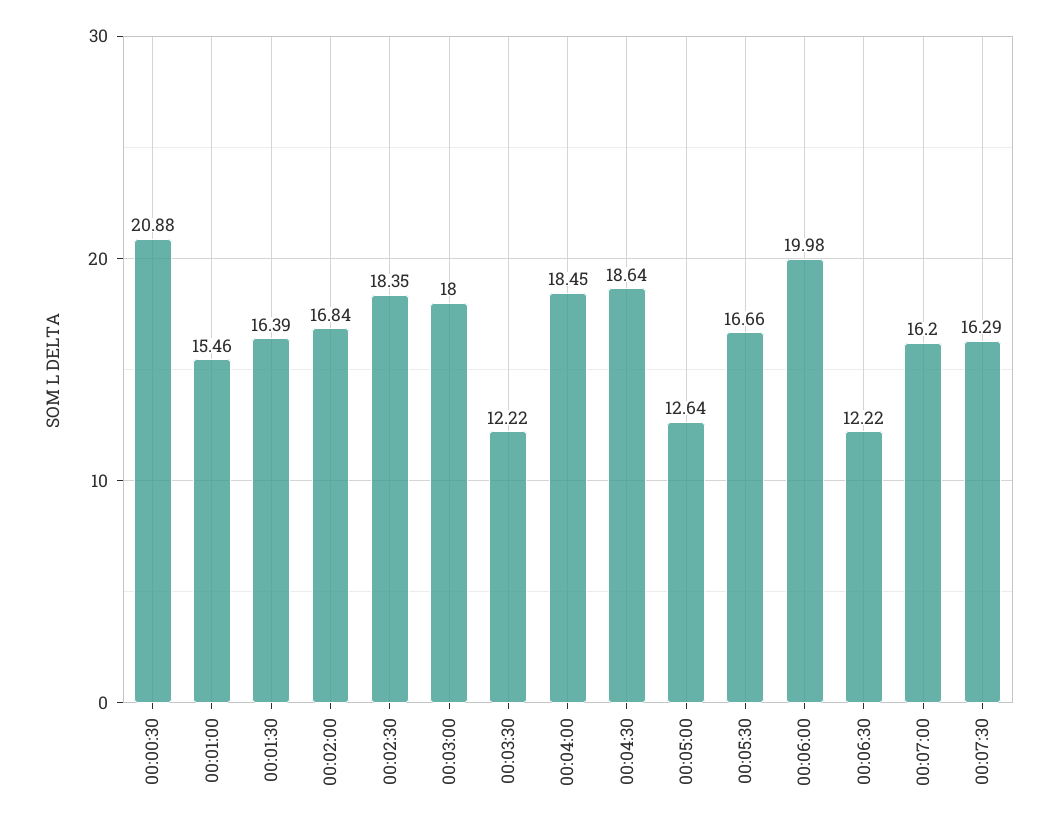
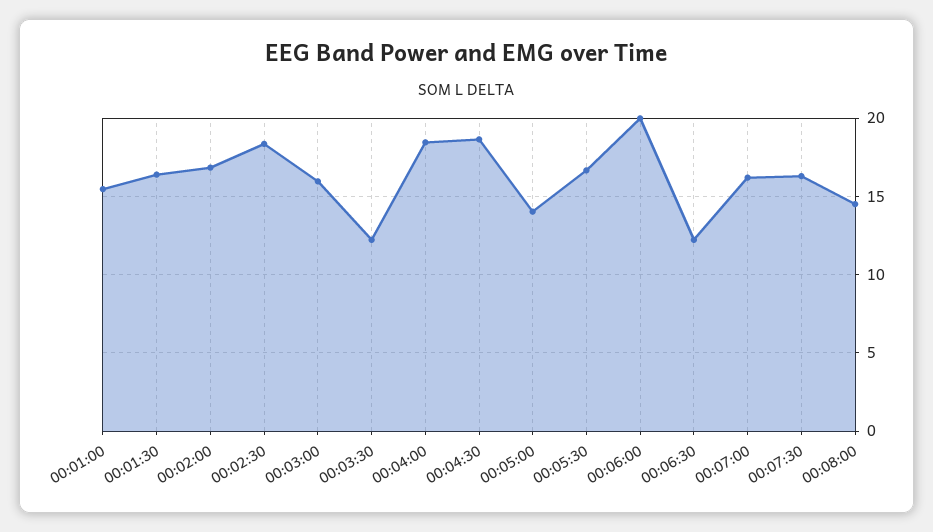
00:00:30: 20.88 -> none
00:03:00: 18 -> 16
00:05:00: 12.64 -> 14
00:08:00: none -> 14.5

